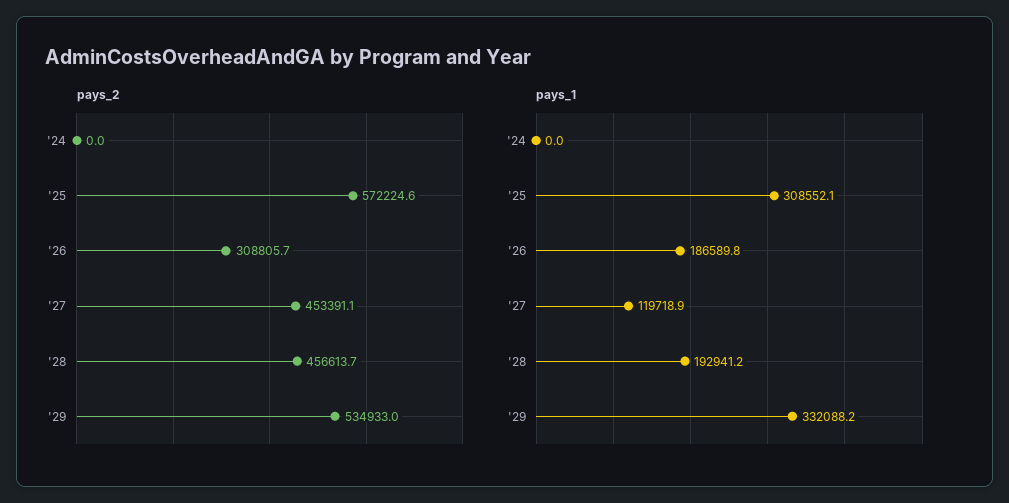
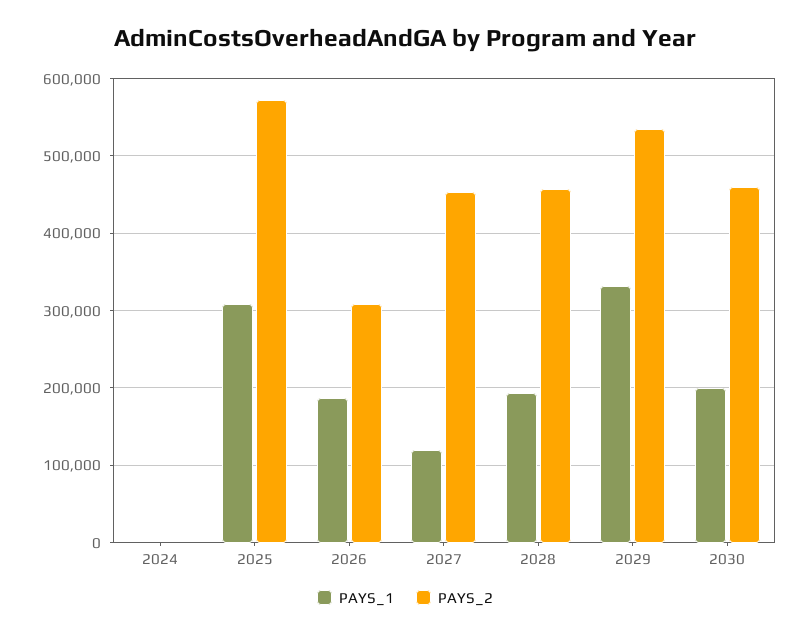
pays_1, 2030: none -> 200000
pays_2, 2030: none -> 460000

